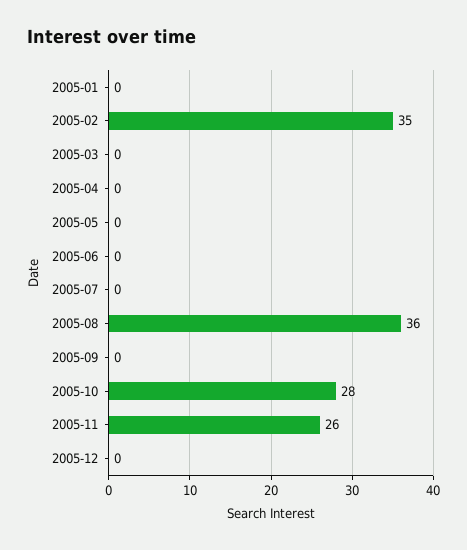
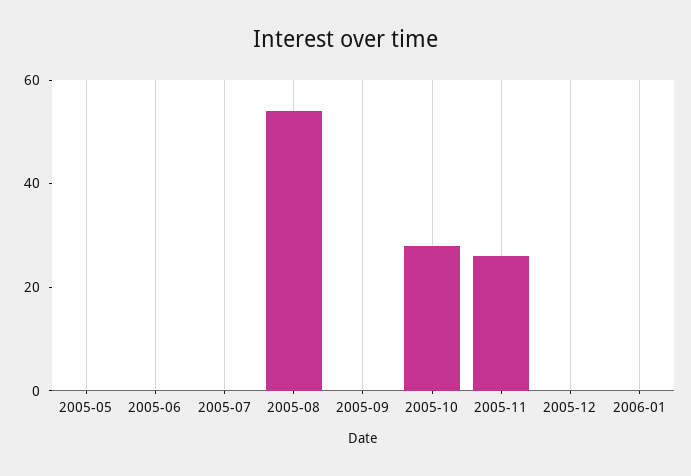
2005-01: 0 -> none
2005-02: 35 -> none
2005-03: 0 -> none
2005-04: 0 -> none
2005-08: 36 -> 55
2006-01: none -> 0

